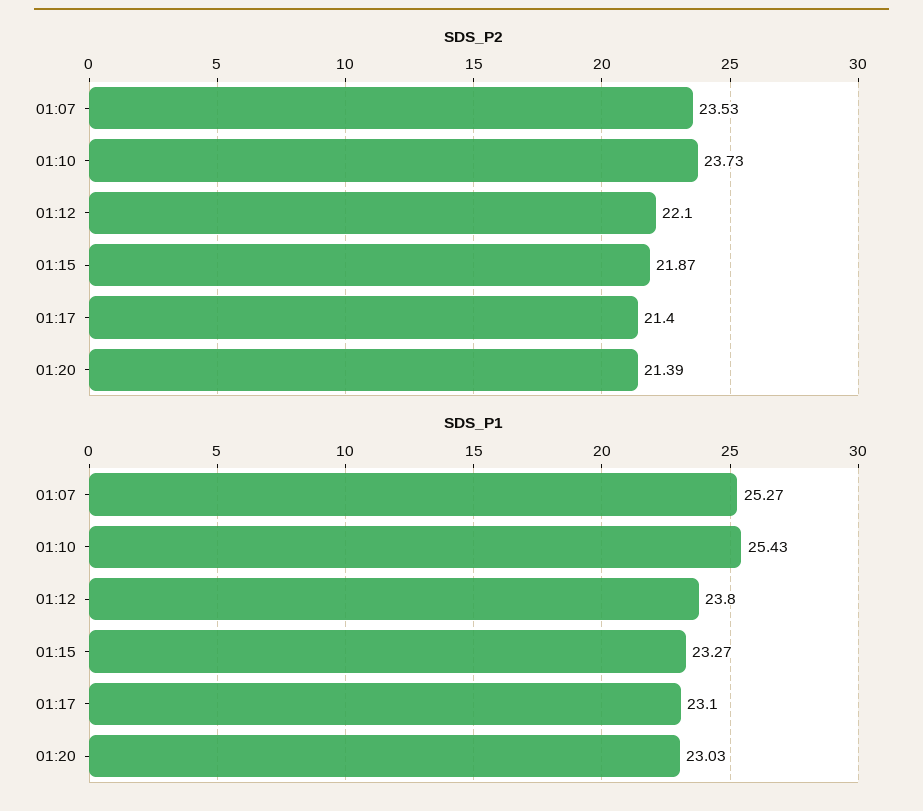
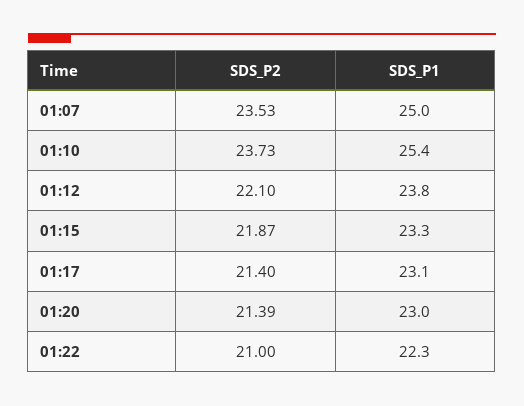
SDS_P1, 01:07: 25.27 -> 25
SDS_P2, 01:22: none -> 21
SDS_P1, 01:22: none -> 22.3

